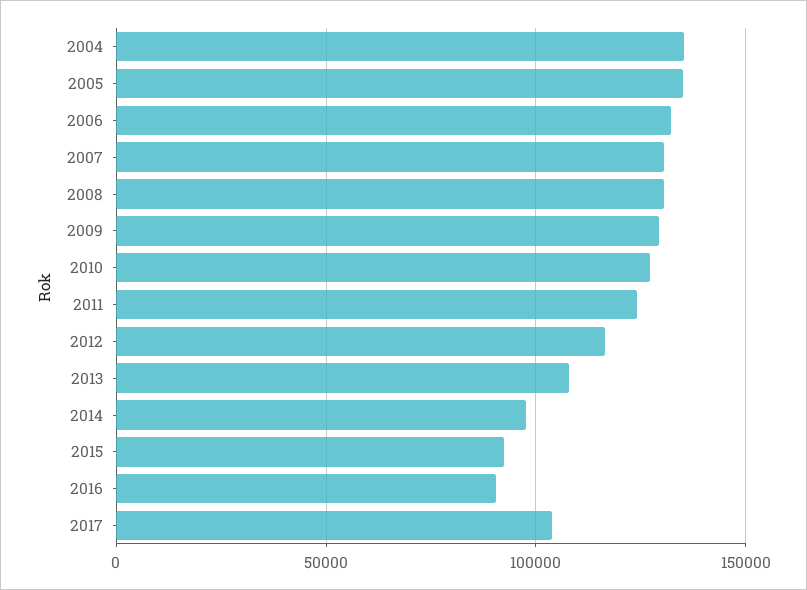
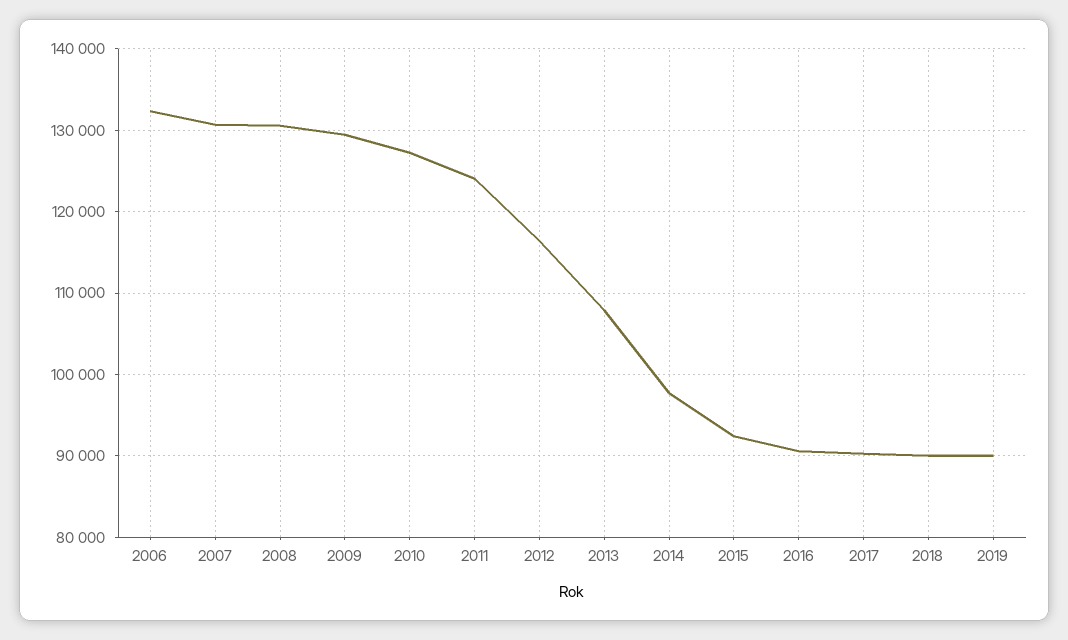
2004: 135000 -> none
2005: 135000 -> none
2017: 105000 -> 90000
2018: none -> 90000
2019: none -> 90000

